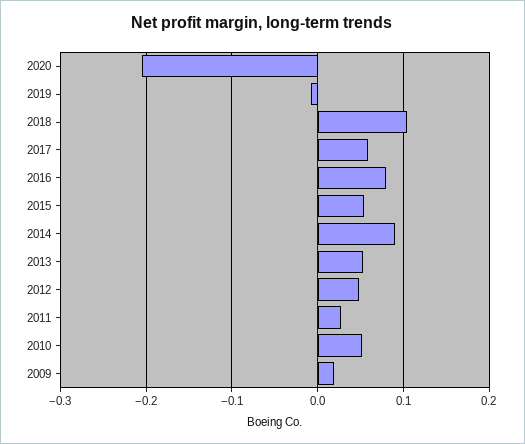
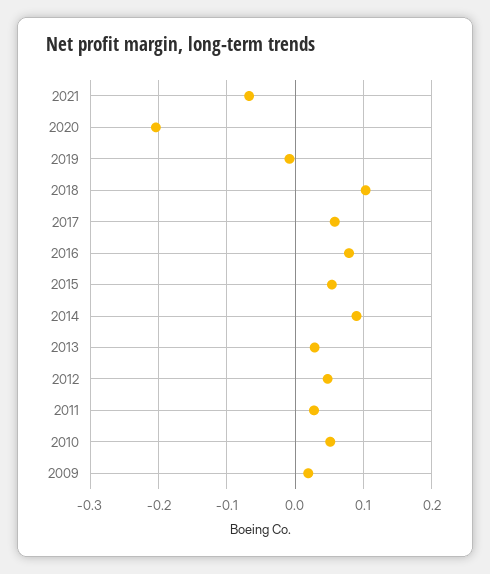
2013: 0.05 -> 0.03
2021: none -> -0.07

